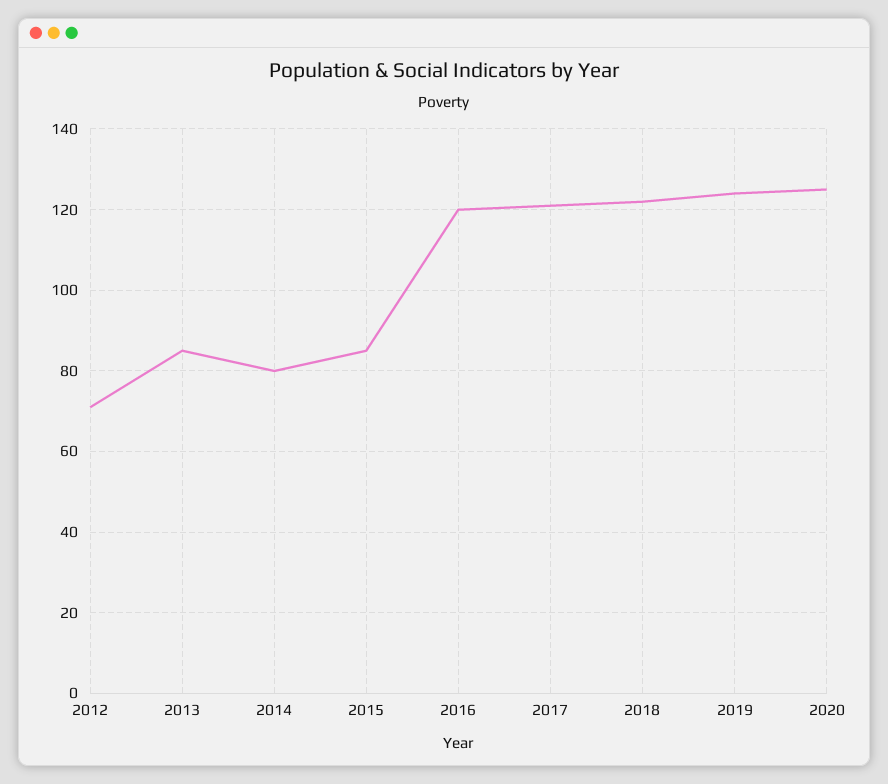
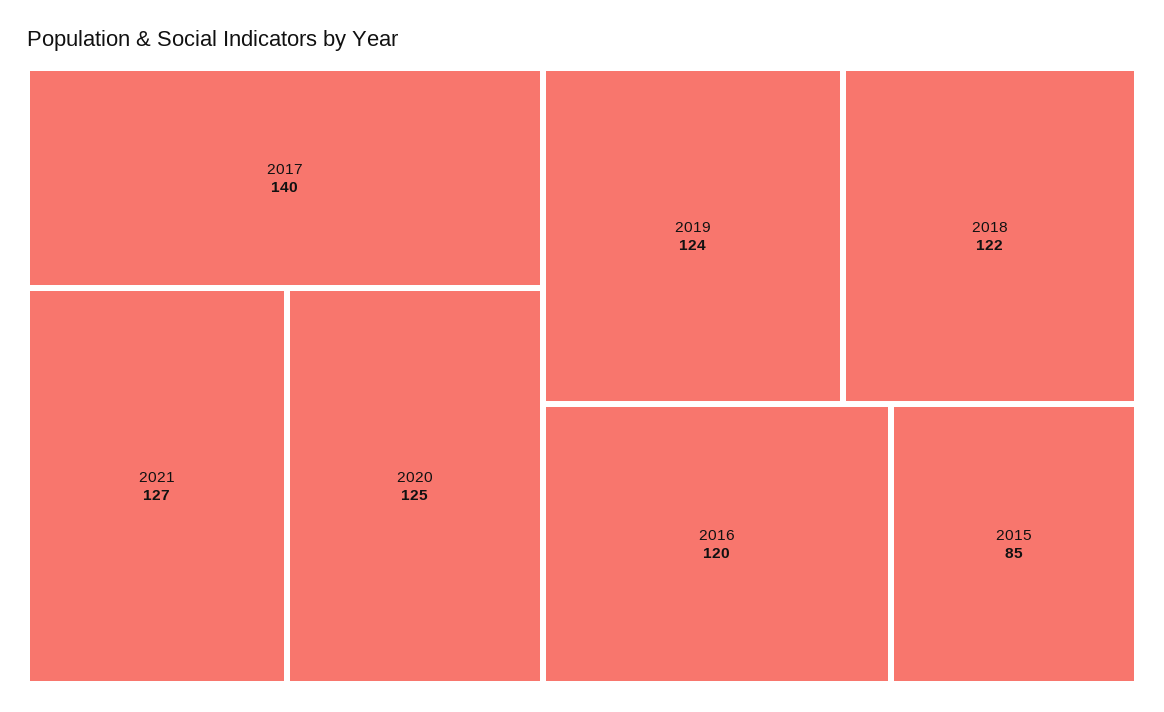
2012: 70 -> none
2013: 85 -> none
2014: 80 -> none
2017: 120 -> 140
2021: none -> 127

